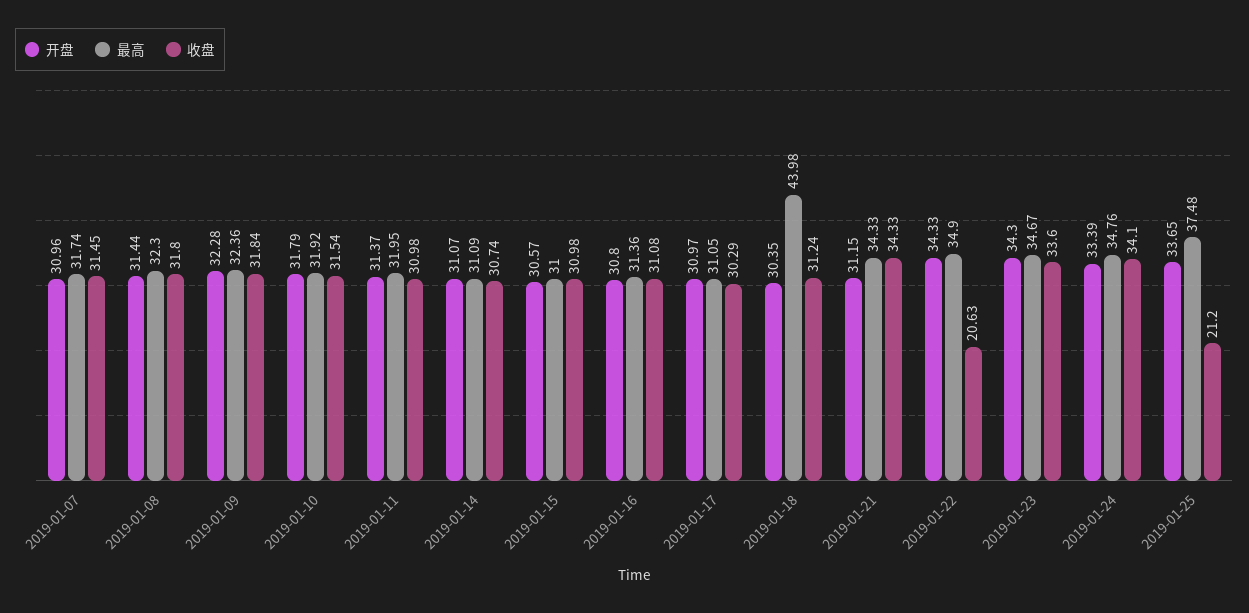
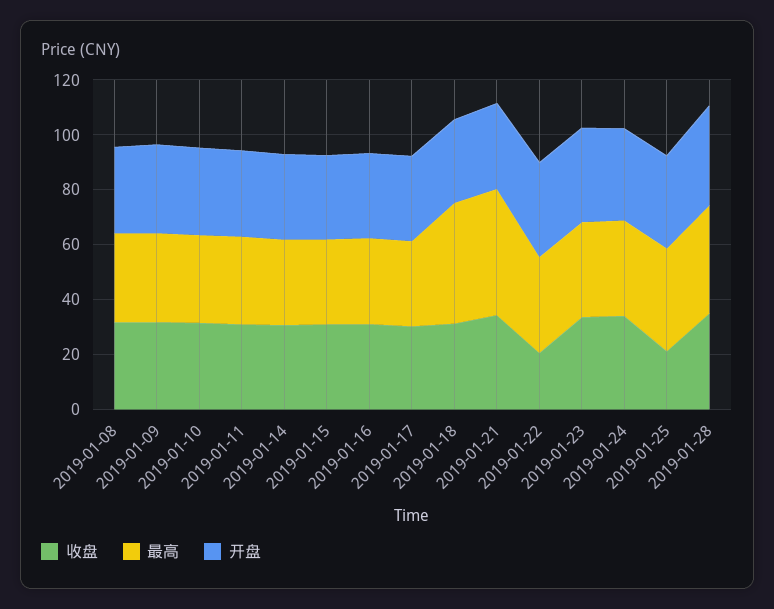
开盘, 2019-01-07: 30.96 -> none
最高, 2019-01-07: 31.74 -> none
收盘, 2019-01-07: 31.45 -> none
最高, 2019-01-21: 34.33 -> 45
收盘, 2019-01-28: none -> 35
最高, 2019-01-28: none -> 40
开盘, 2019-01-28: none -> 35

